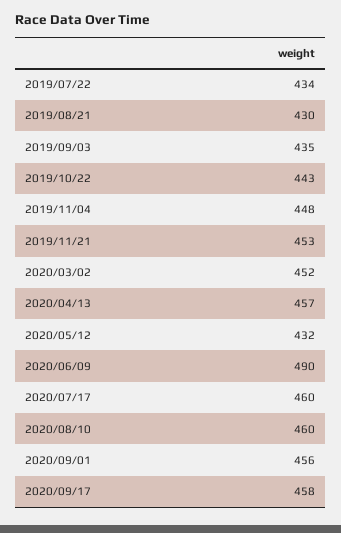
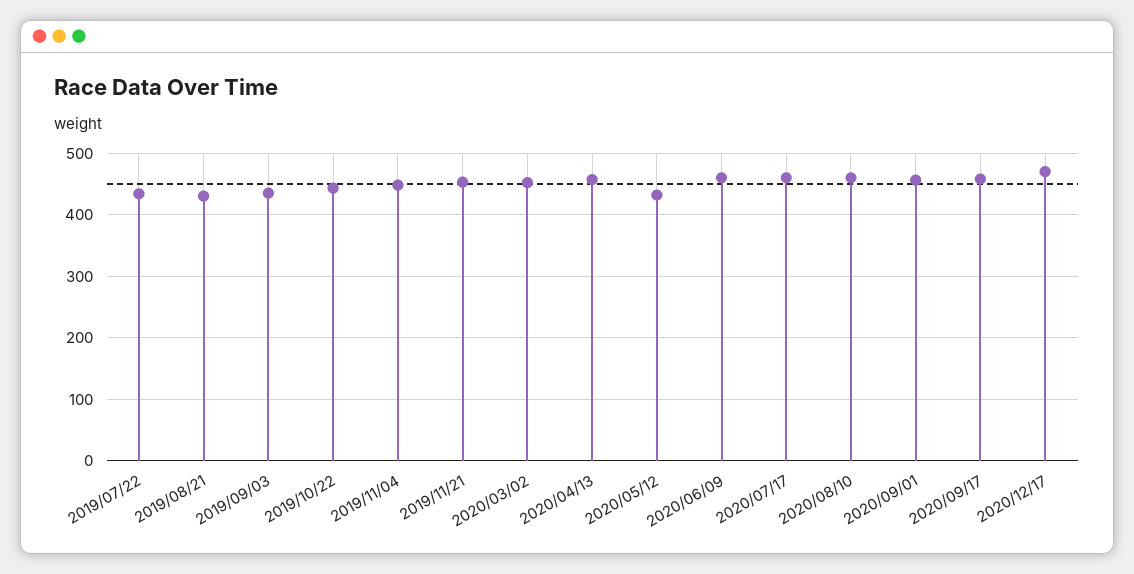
2020/06/09: 490 -> 460
2020/12/17: none -> 470

